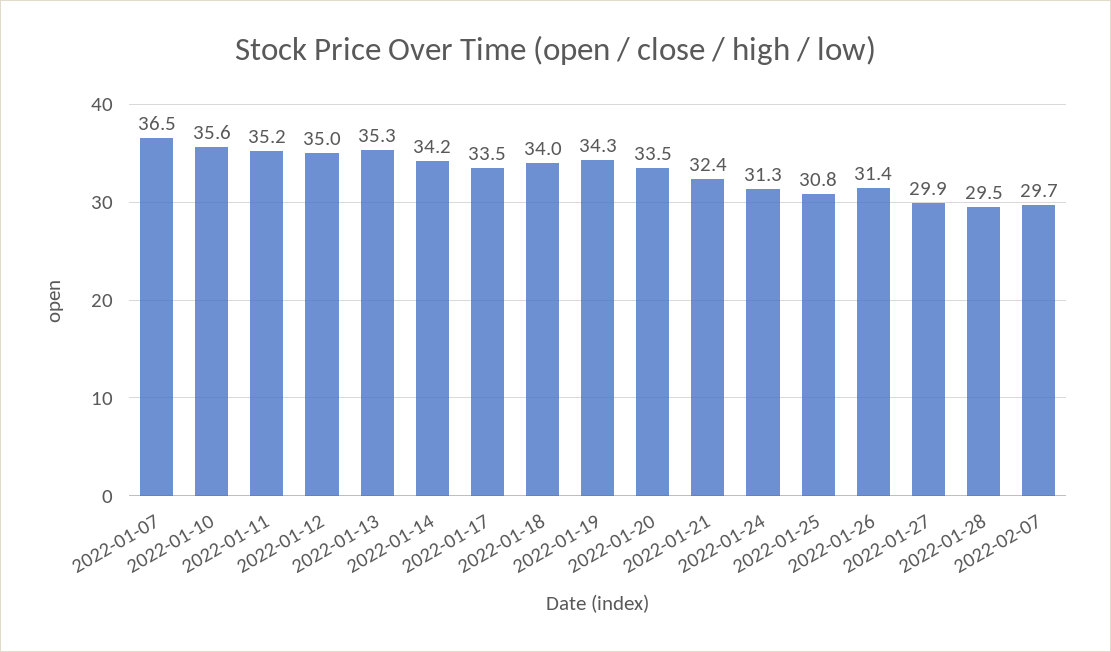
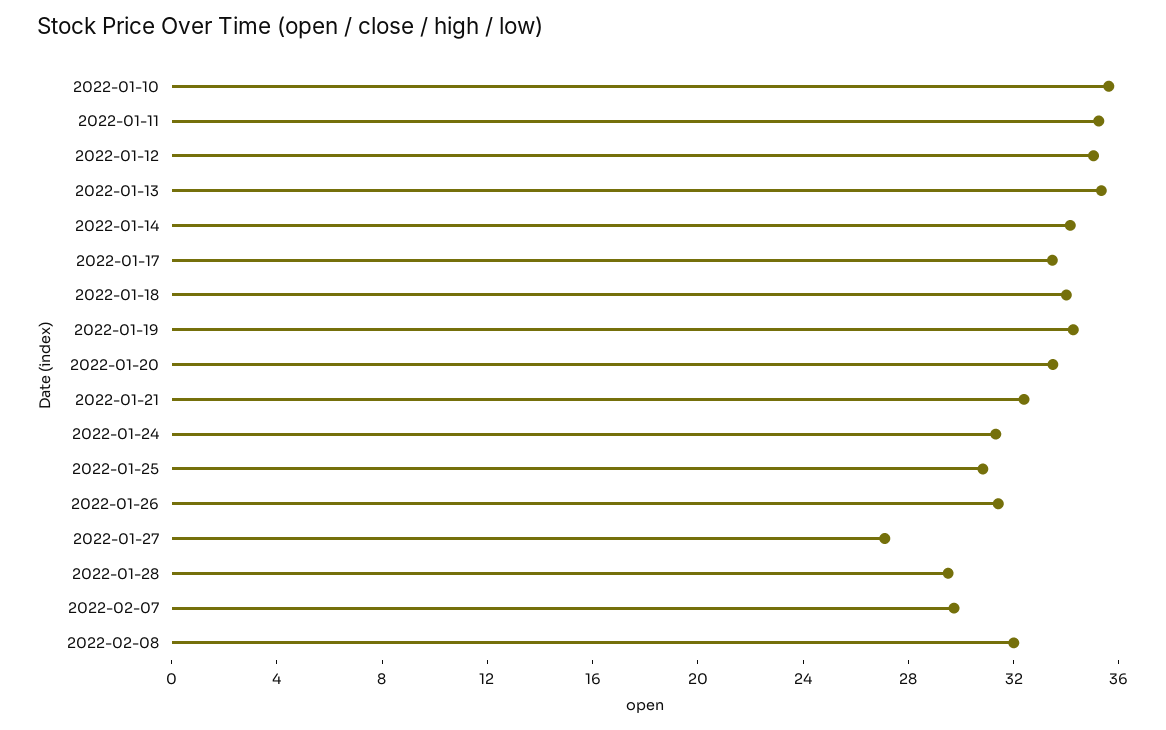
2022-01-07: 36.5 -> none
2022-01-27: 29.9 -> 27
2022-02-08: none -> 32

